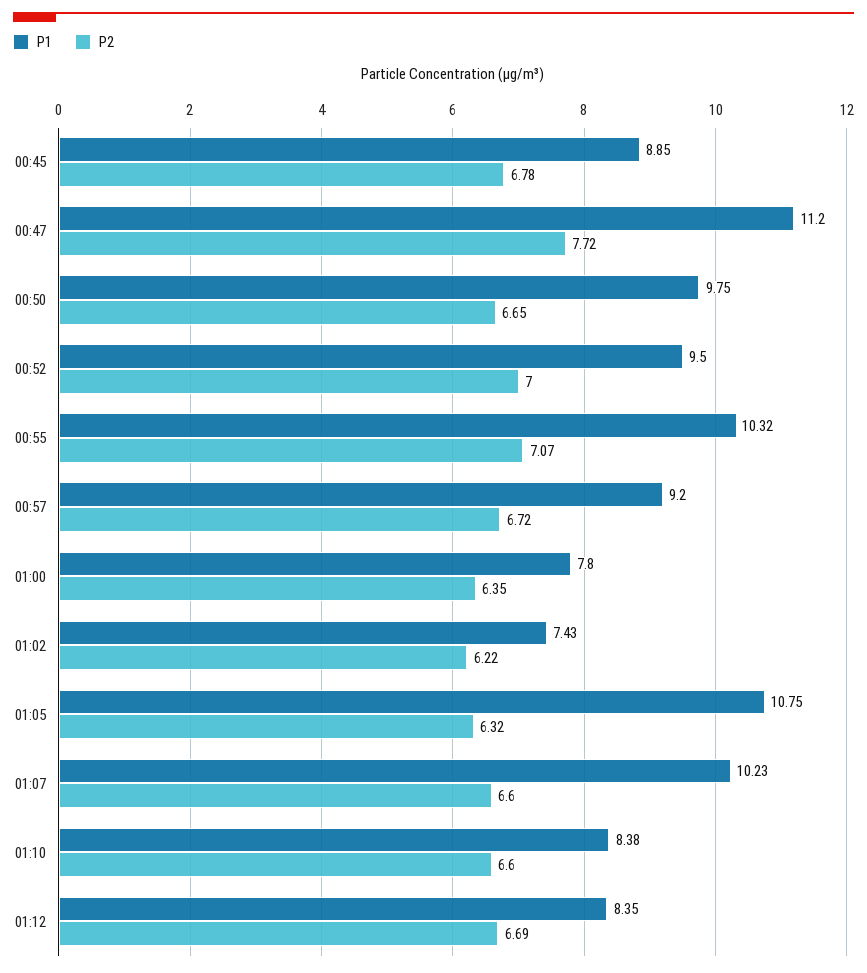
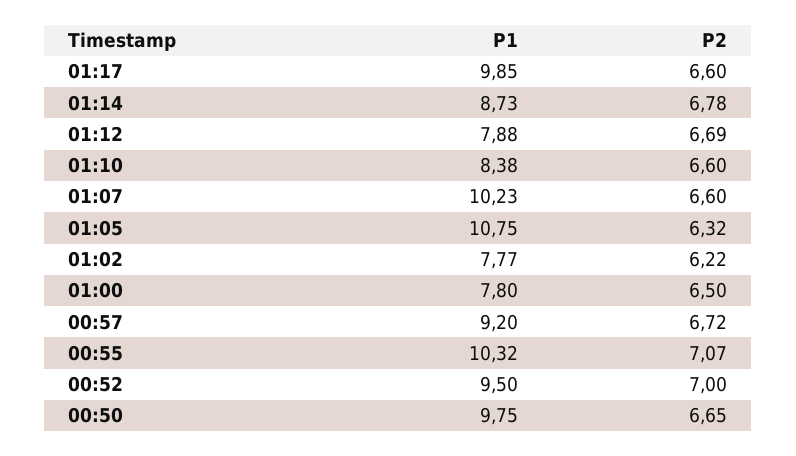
P1, 00:45: 8.85 -> none
P2, 00:45: 6.78 -> none
P1, 00:47: 11.2 -> none
P2, 00:47: 7.72 -> none
P2, 01:00: 6.35 -> 6.5
P1, 01:02: 7.43 -> 7.77
P1, 01:12: 8.35 -> 7.88
P1, 01:17: none -> 9.85
P2, 01:17: none -> 6.6
P1, 01:14: none -> 8.73
P2, 01:14: none -> 6.78

